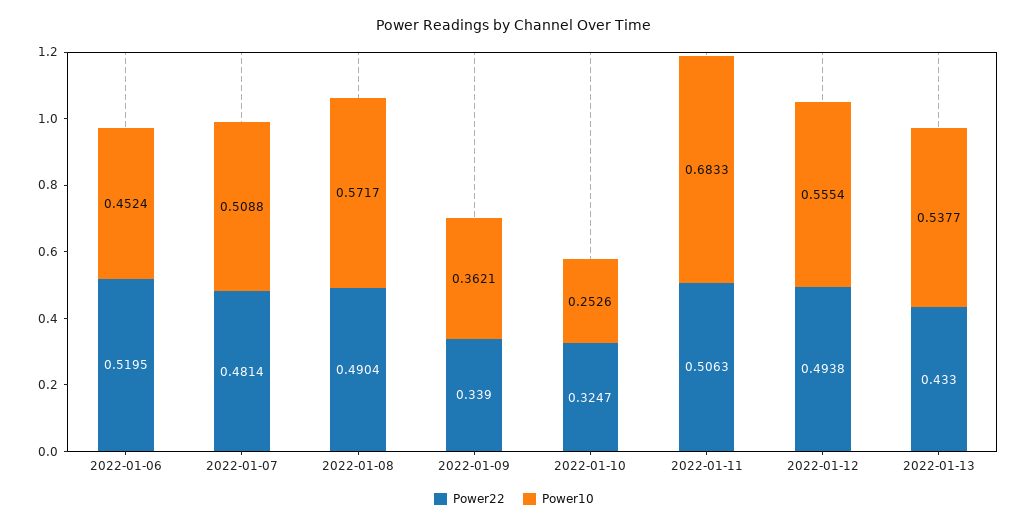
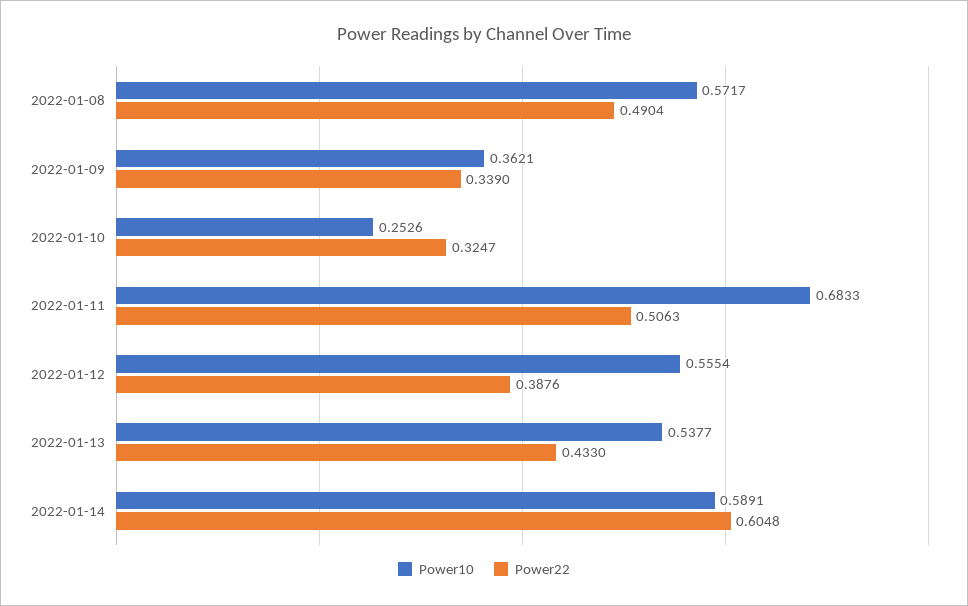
Power22, 2022-01-06: 0.5195 -> none
Power10, 2022-01-06: 0.4524 -> none
Power22, 2022-01-07: 0.4814 -> none
Power10, 2022-01-07: 0.5088 -> none
Power22, 2022-01-12: 0.4938 -> 0.3876
Power10, 2022-01-14: none -> 0.5891
Power22, 2022-01-14: none -> 0.6048

